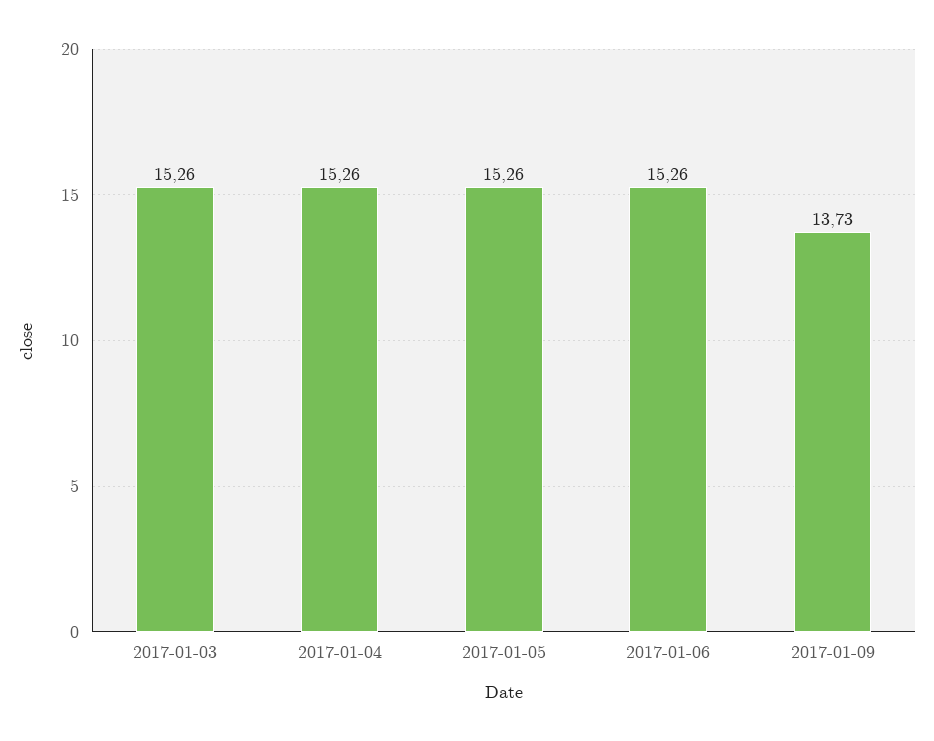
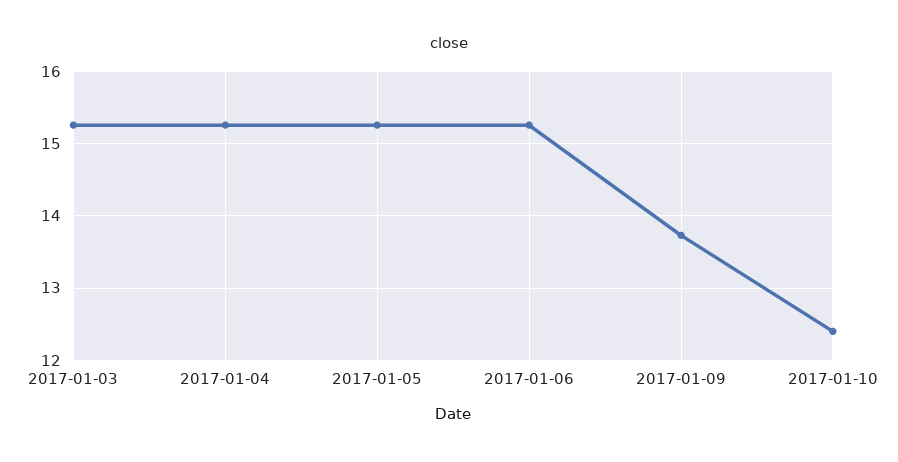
2017-01-10: none -> 12.4

